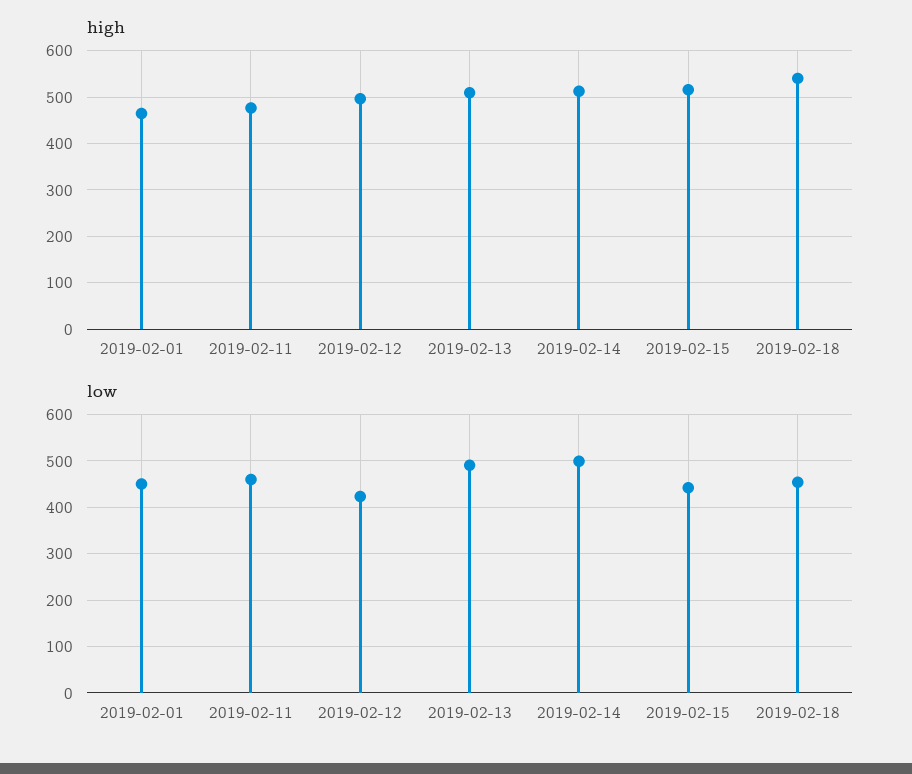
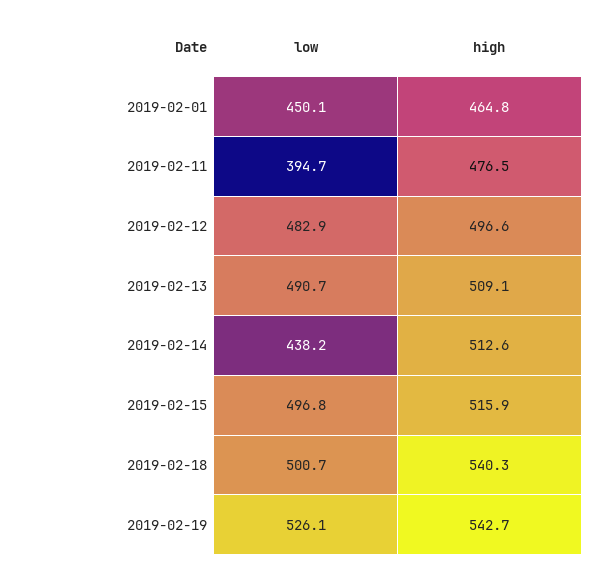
low, 2019-02-11: 460 -> 394.7
low, 2019-02-12: 420 -> 482.9
low, 2019-02-14: 500 -> 438.2
low, 2019-02-15: 440 -> 496.8
low, 2019-02-18: 460 -> 500.7
low, 2019-02-19: none -> 526.1
high, 2019-02-19: none -> 542.7

